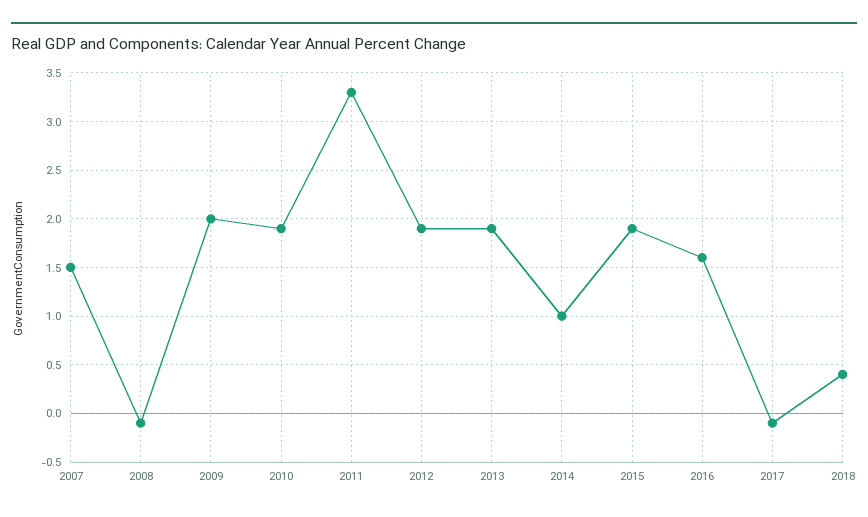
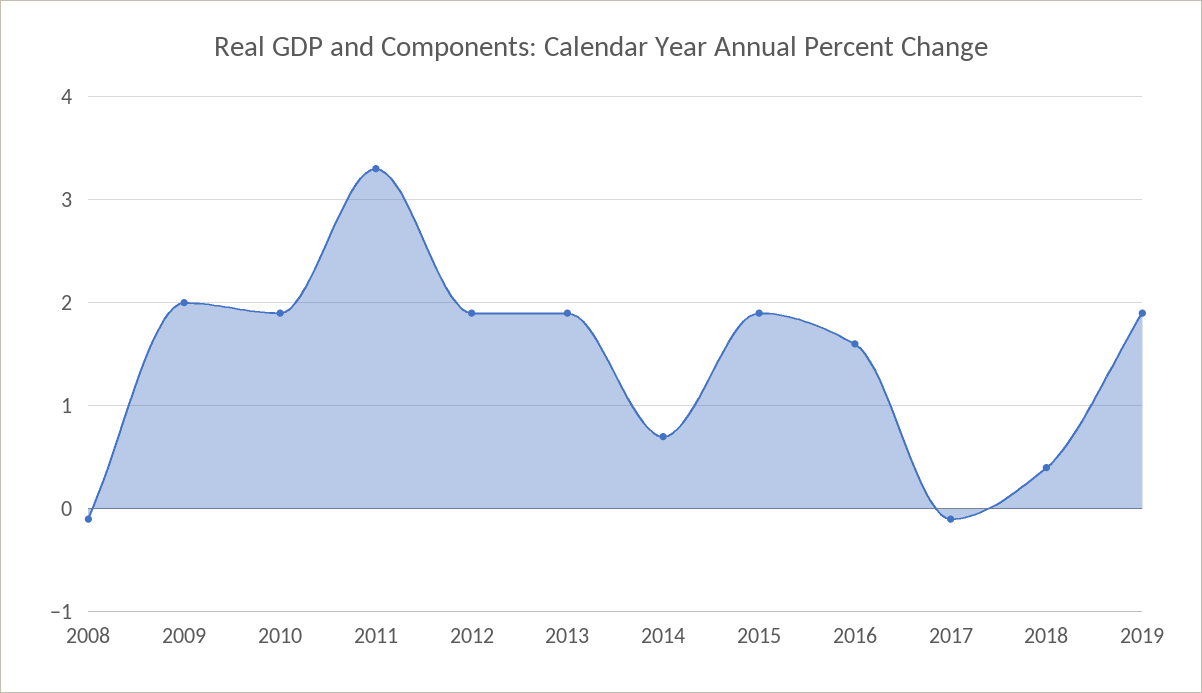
2007: 1.5 -> none
2014: 1 -> 0.7
2019: none -> 1.9

